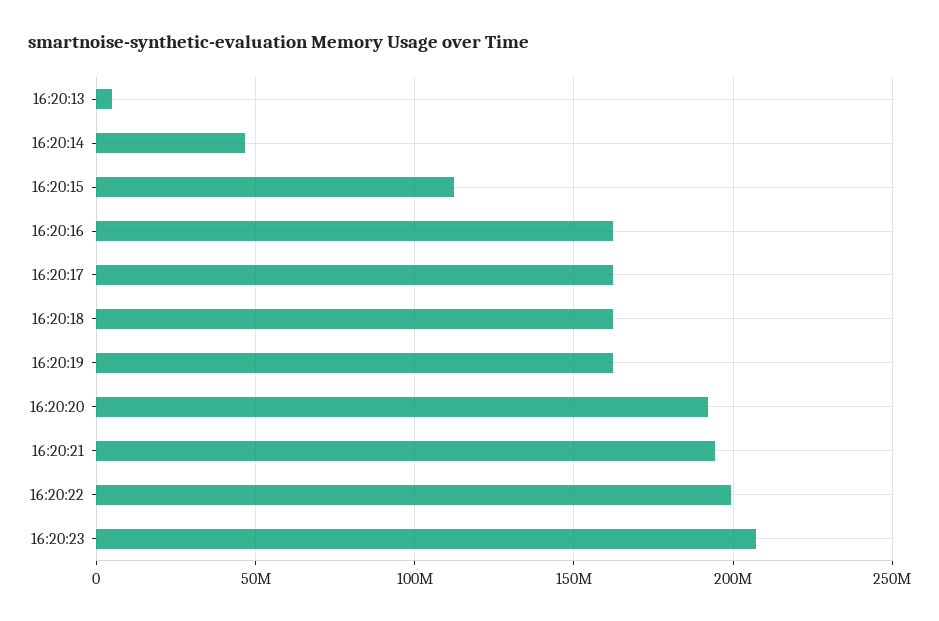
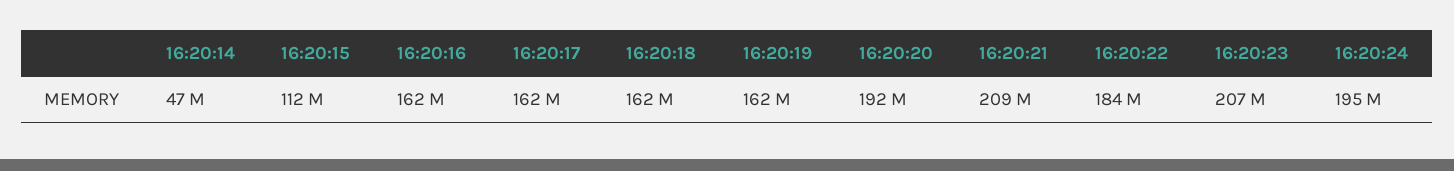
16:20:13: 5000000 -> none
16:20:21: 195000000 -> 209000000
16:20:22: 200000000 -> 184000000
16:20:24: none -> 195000000

